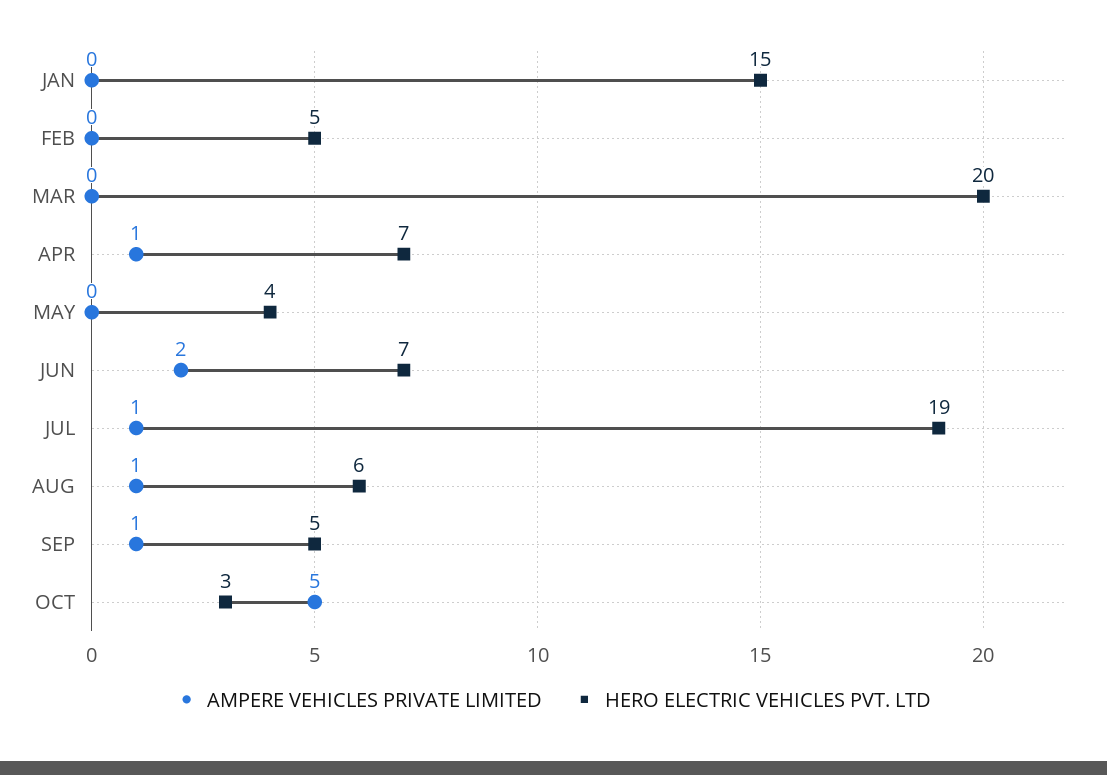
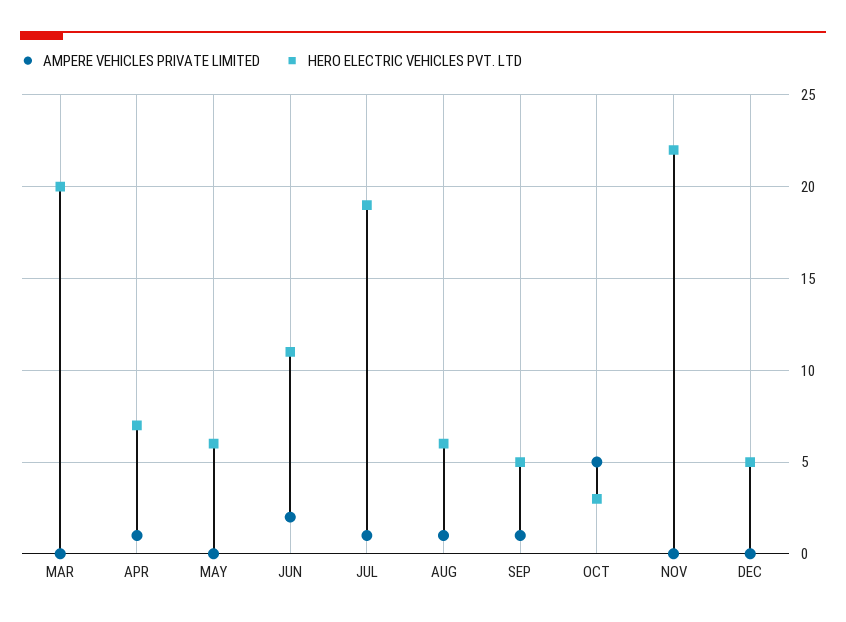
AMPERE VEHICLES PRIVATE LIMITED, JAN: 0 -> none
HERO ELECTRIC VEHICLES PVT. LTD, JAN: 15 -> none
AMPERE VEHICLES PRIVATE LIMITED, FEB: 0 -> none
HERO ELECTRIC VEHICLES PVT. LTD, FEB: 5 -> none
HERO ELECTRIC VEHICLES PVT. LTD, MAY: 4 -> 6
HERO ELECTRIC VEHICLES PVT. LTD, JUN: 7 -> 11
AMPERE VEHICLES PRIVATE LIMITED, NOV: none -> 0
HERO ELECTRIC VEHICLES PVT. LTD, NOV: none -> 22
AMPERE VEHICLES PRIVATE LIMITED, DEC: none -> 0
HERO ELECTRIC VEHICLES PVT. LTD, DEC: none -> 5

